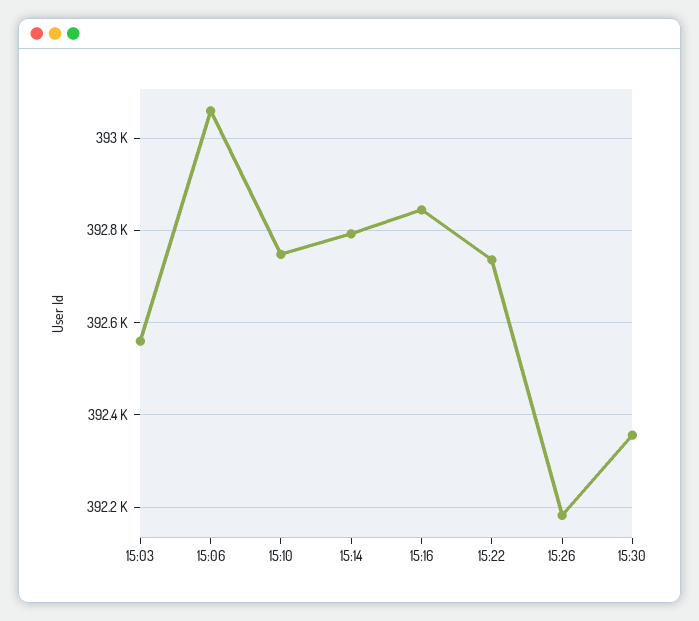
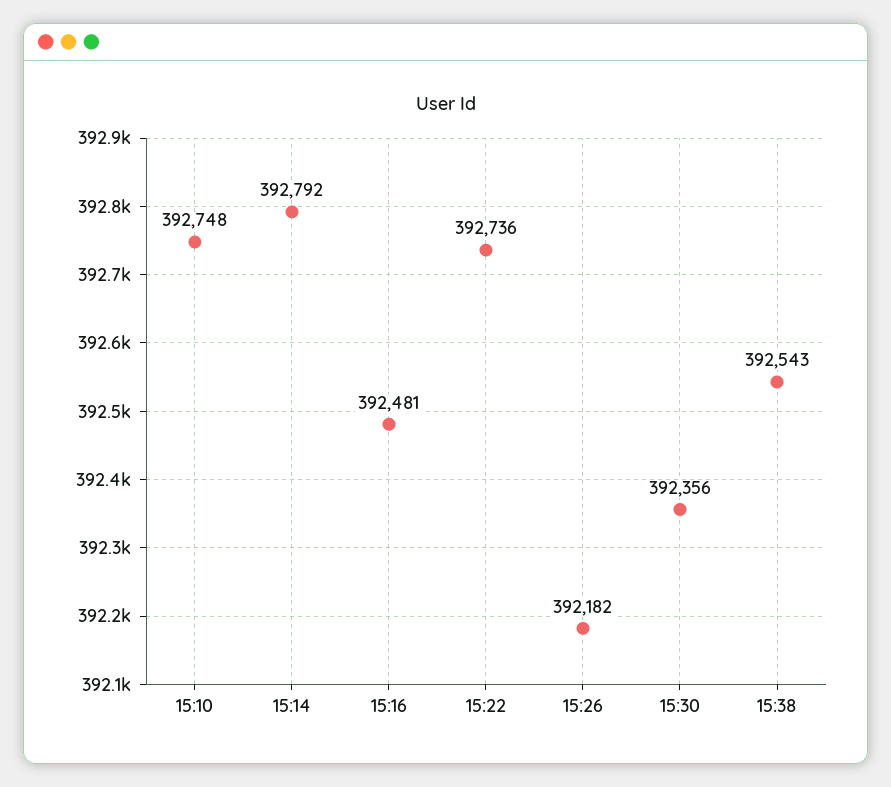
15:03: 392560 -> none
15:06: 393060 -> none
15:16: 392840 -> 392481
15:38: none -> 392543

